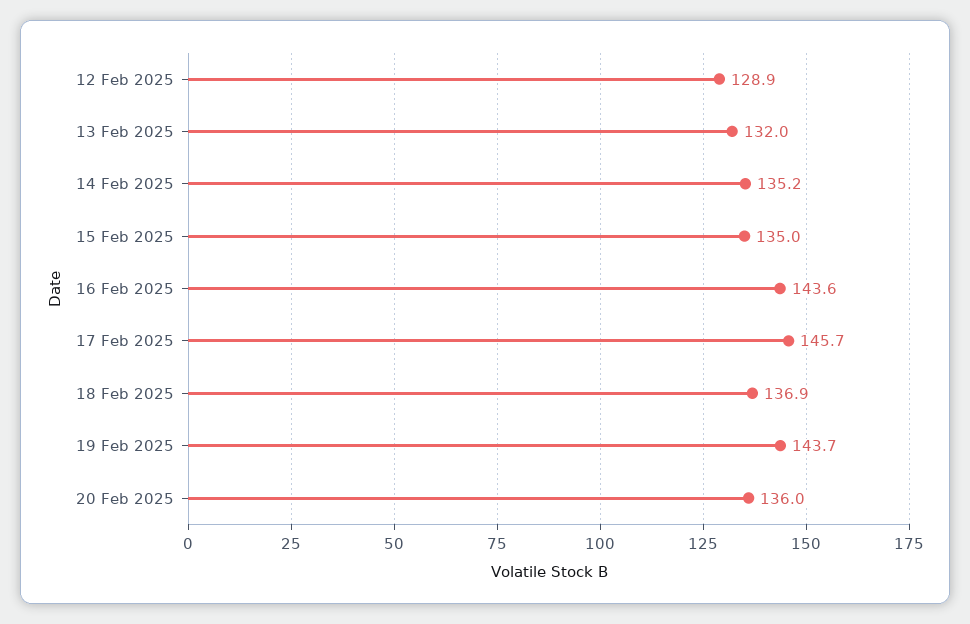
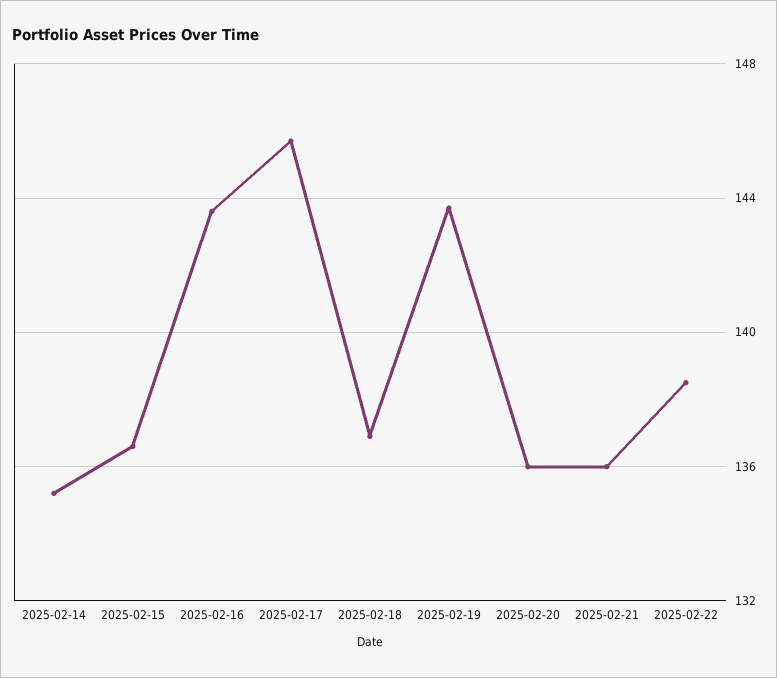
12 Feb 2025: 128.9 -> none
13 Feb 2025: 132 -> none
15 Feb 2025: 135 -> 136.5
2025-02-21: none -> 136
2025-02-22: none -> 138.5

